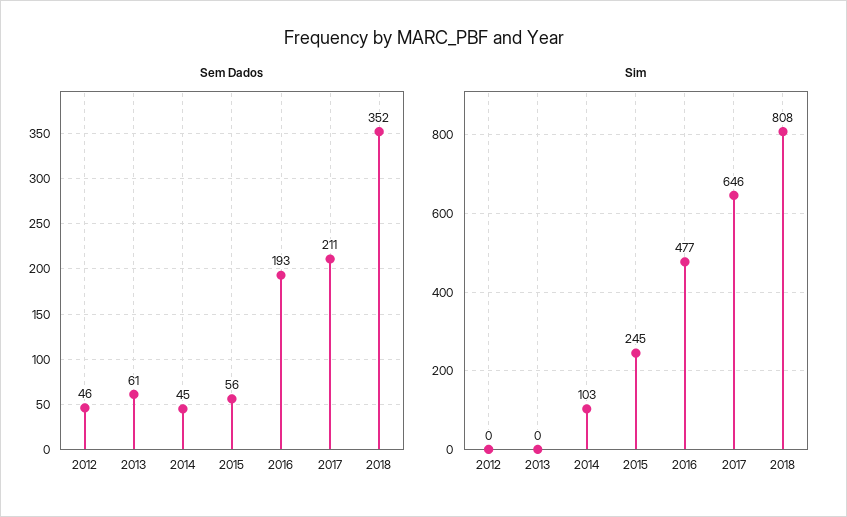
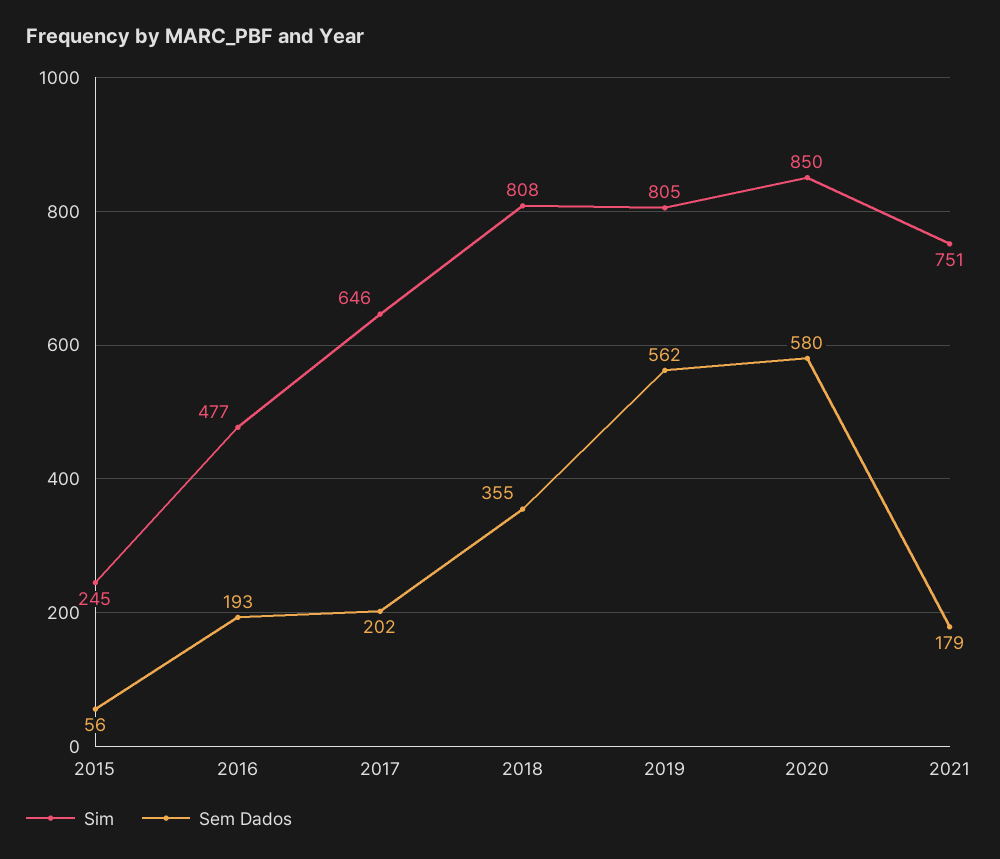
Sem Dados, 2012: 46 -> none
Sem Dados, 2013: 61 -> none
Sem Dados, 2014: 45 -> none
Sem Dados, 2017: 211 -> 202
Sem Dados, 2018: 352 -> 355
Sim, 2012: 0 -> none
Sim, 2013: 0 -> none
Sim, 2014: 103 -> none
Sim, 2019: none -> 805
Sem Dados, 2019: none -> 562
Sim, 2020: none -> 850
Sem Dados, 2020: none -> 580
Sim, 2021: none -> 751
Sem Dados, 2021: none -> 179

